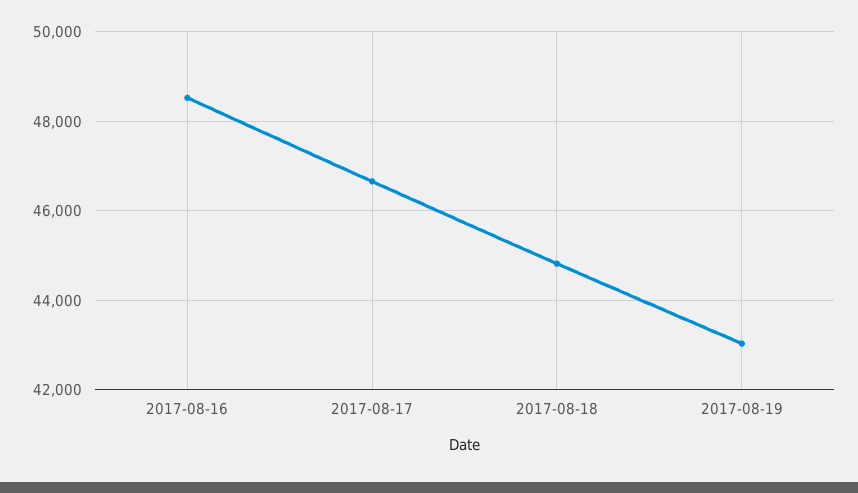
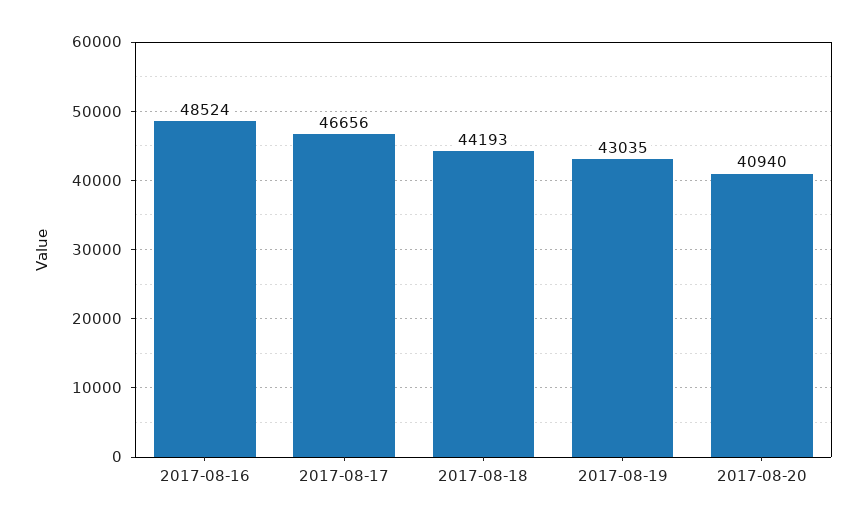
2017-08-18: 44800 -> 44193
2017-08-20: none -> 40940

